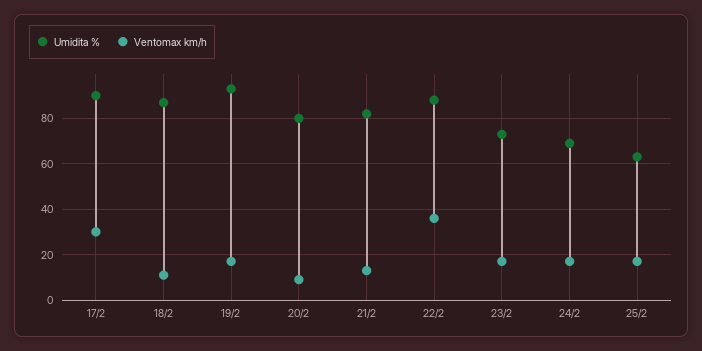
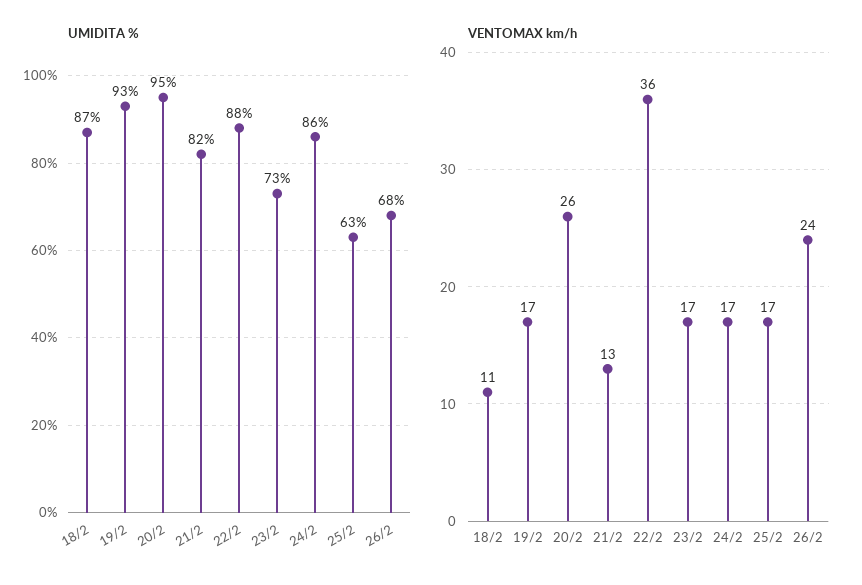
Umidita %, 17/2: 90 -> none
Ventomax km/h, 17/2: 30 -> none
Umidita %, 20/2: 80 -> 95
Ventomax km/h, 20/2: 10 -> 26
Umidita %, 24/2: 70 -> 86
Umidita %, 26/2: none -> 68
Ventomax km/h, 26/2: none -> 24

